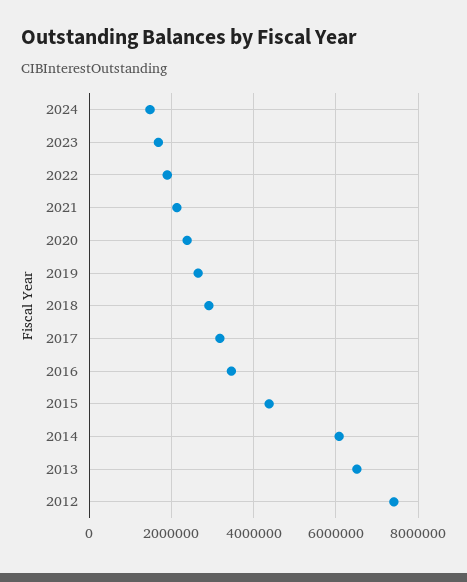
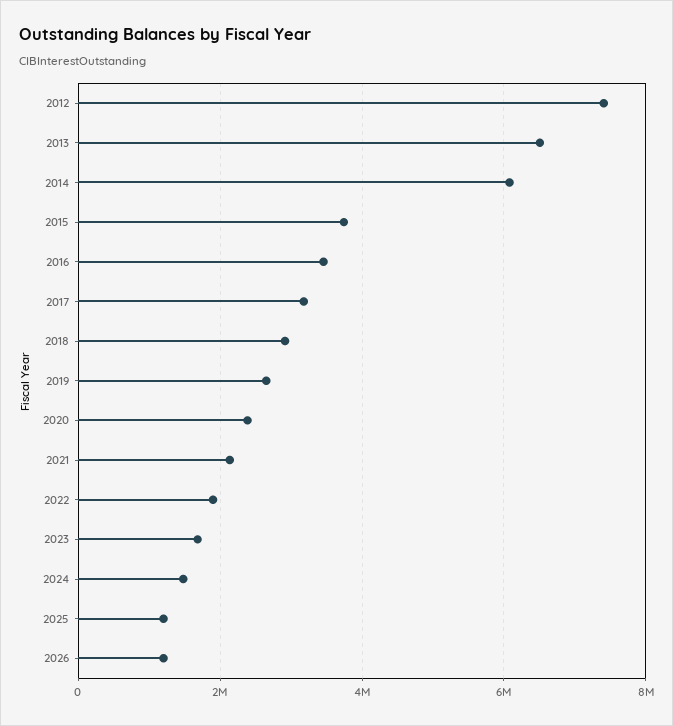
2015: 4400000 -> 3800000
2025: none -> 1200000
2026: none -> 1200000

